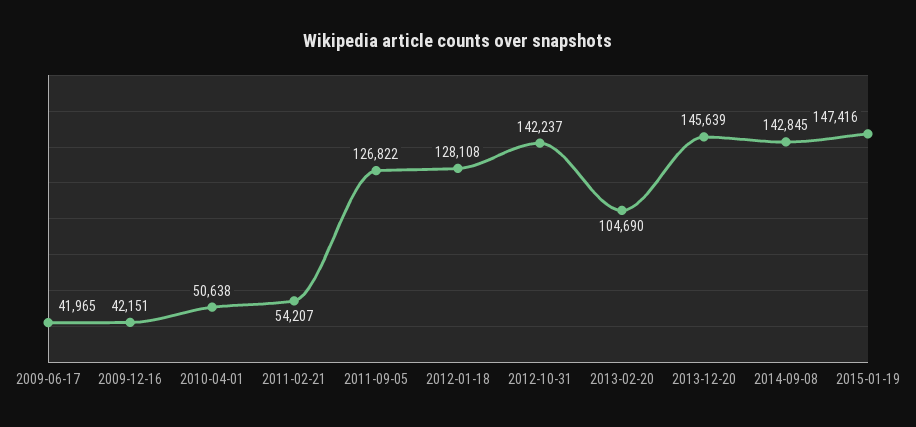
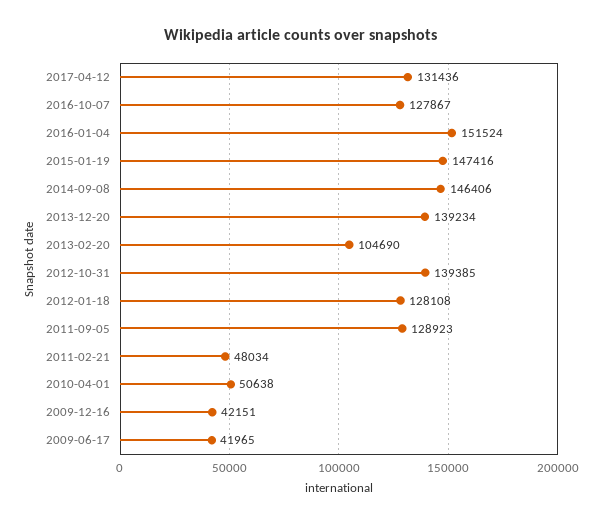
2011-02-21: 54207 -> 48034
2011-09-05: 126822 -> 128923
2012-10-31: 142237 -> 139385
2013-12-20: 145639 -> 139234
2014-09-08: 142845 -> 146406
2017-04-12: none -> 131436
2016-10-07: none -> 127867
2016-01-04: none -> 151524

